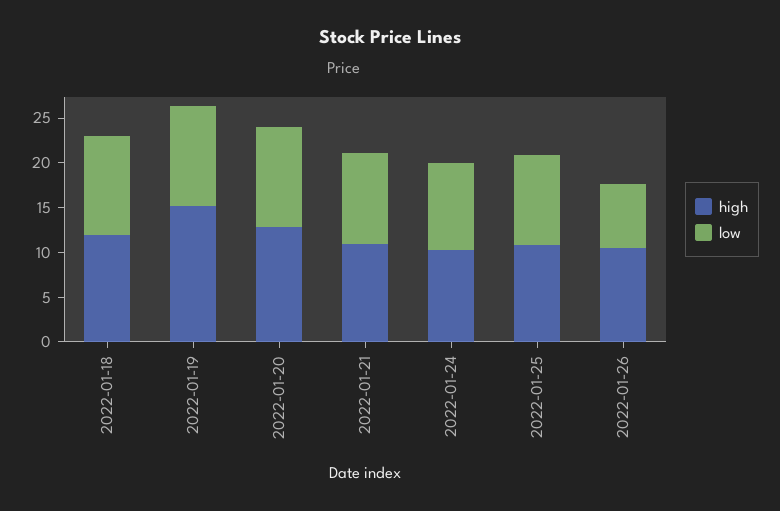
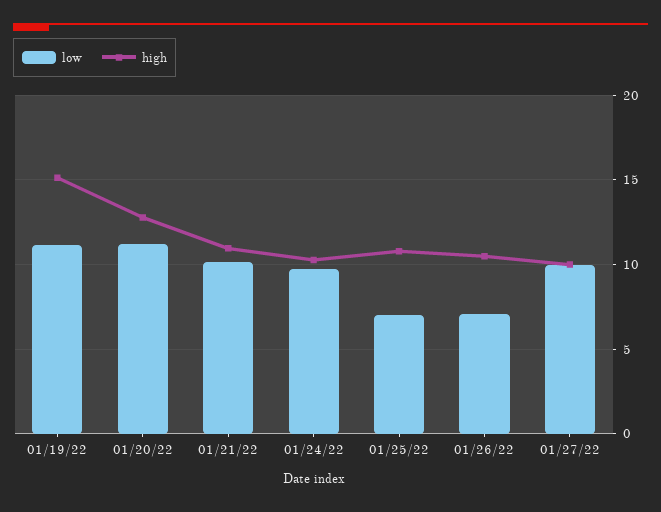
high, 2022-01-18: 12 -> none
low, 2022-01-18: 11 -> none
low, 2022-01-25: 10 -> 7
low, 01/27/22: none -> 10
high, 01/27/22: none -> 10

